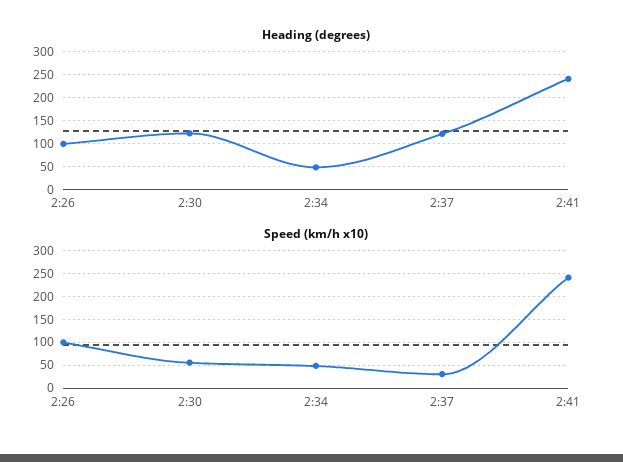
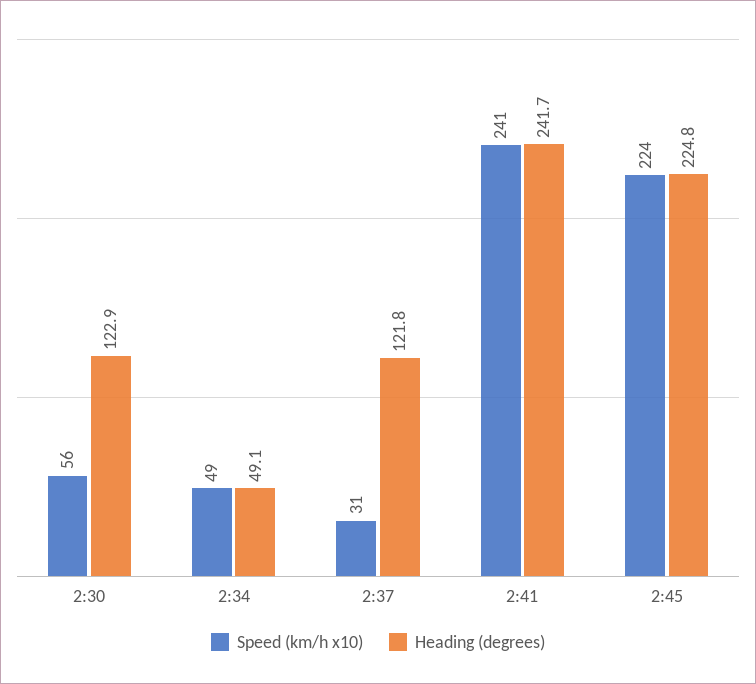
Heading (degrees), 2:26: 100 -> none
Speed (km/h x10), 2:26: 100 -> none
Speed (km/h x10), 2:45: none -> 224
Heading (degrees), 2:45: none -> 224.8

